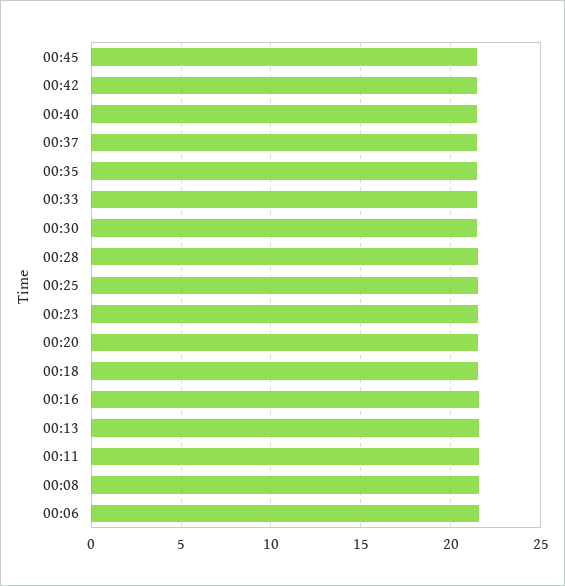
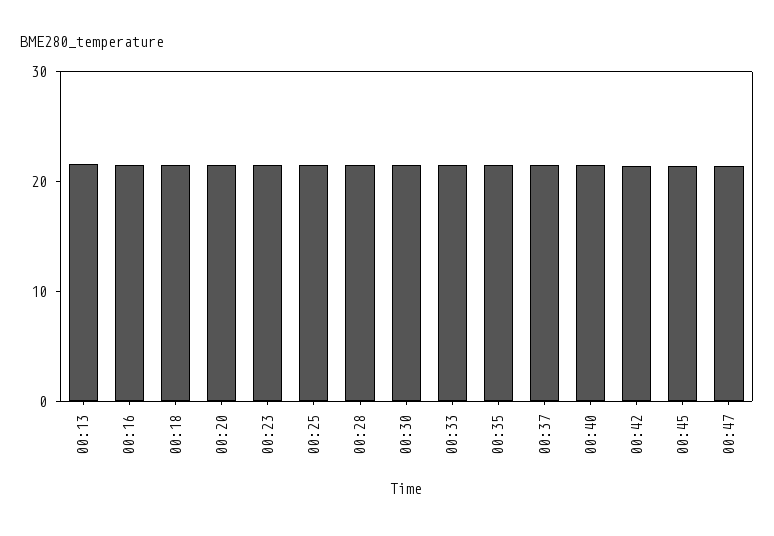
00:11: 21.5 -> none
00:08: 21.5 -> none
00:06: 21.5 -> none
00:47: none -> 22

